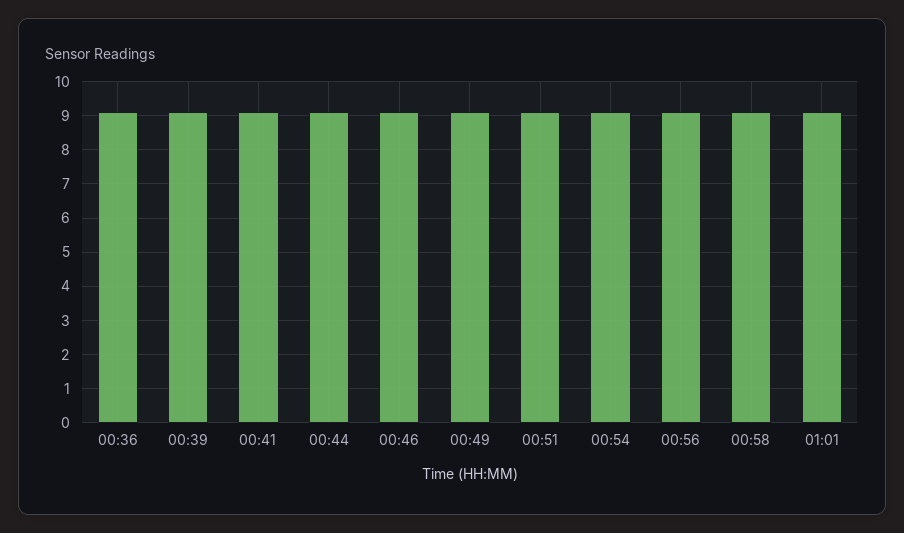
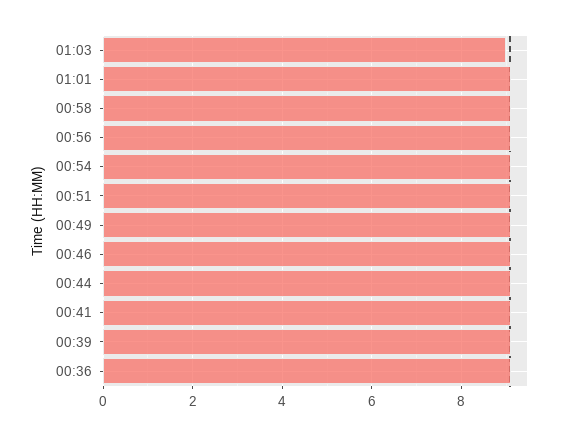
01:03: none -> 9

